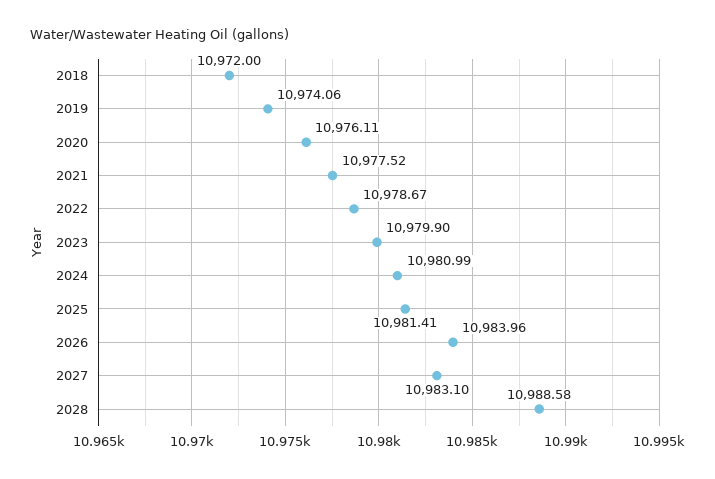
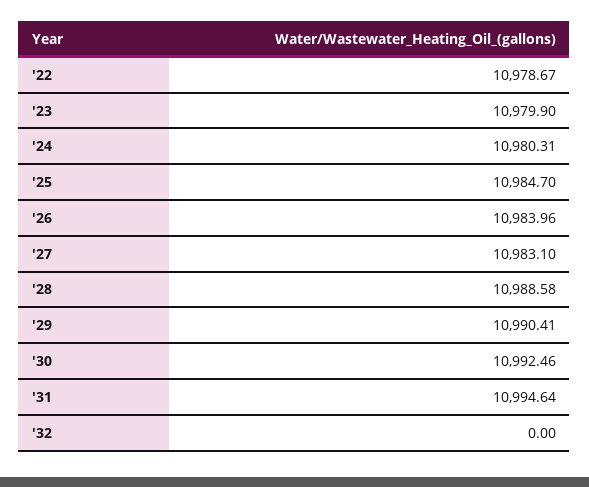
2018: 10972 -> none
2019: 10974.06 -> none
2020: 10976.11 -> none
2021: 10977.52 -> none
2024: 10980.99 -> 10980.31
2025: 10981.41 -> 10984.7
'29: none -> 10990.41
'30: none -> 10992.46
'31: none -> 10994.64
'32: none -> 0

